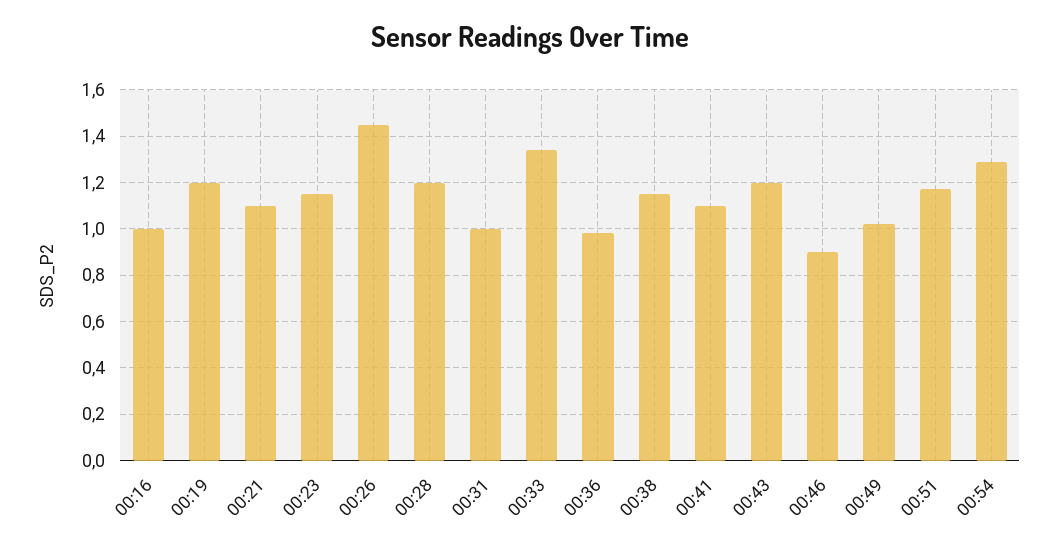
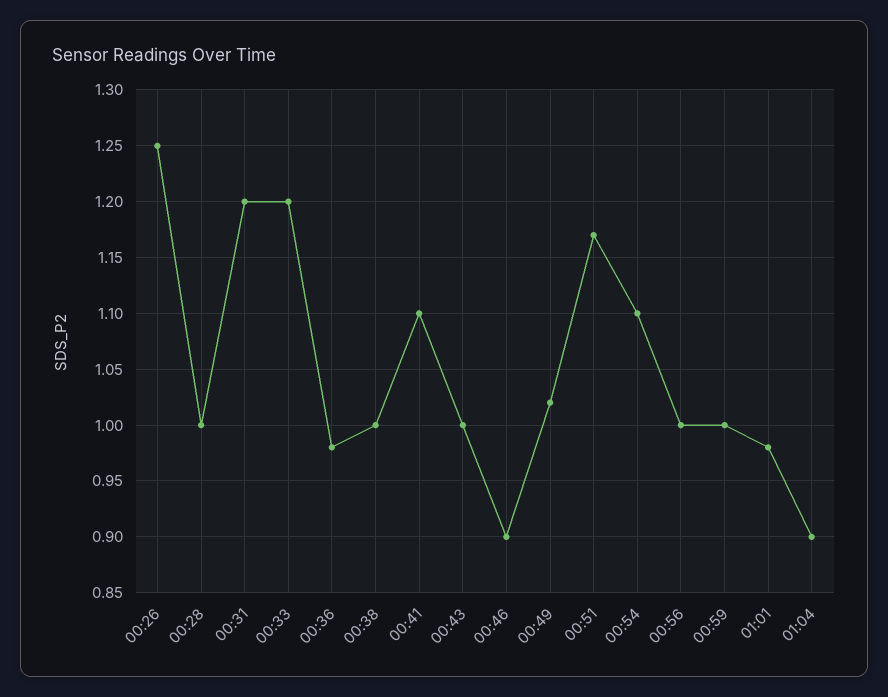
00:16: 1 -> none
00:19: 1.2 -> none
00:21: 1.1 -> none
00:23: 1.15 -> none
00:26: 1.45 -> 1.25
00:28: 1.2 -> 1
00:31: 1 -> 1.2
00:33: 1.35 -> 1.2
00:38: 1.15 -> 1
00:43: 1.2 -> 1
00:54: 1.3 -> 1.1
00:56: none -> 1
00:59: none -> 1
01:01: none -> 0.98
01:04: none -> 0.9

